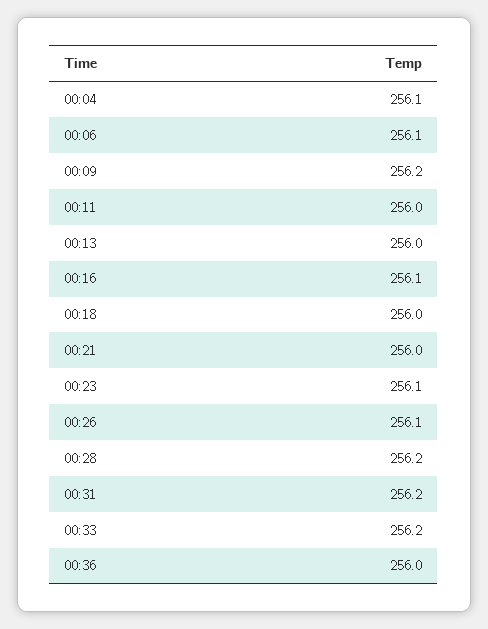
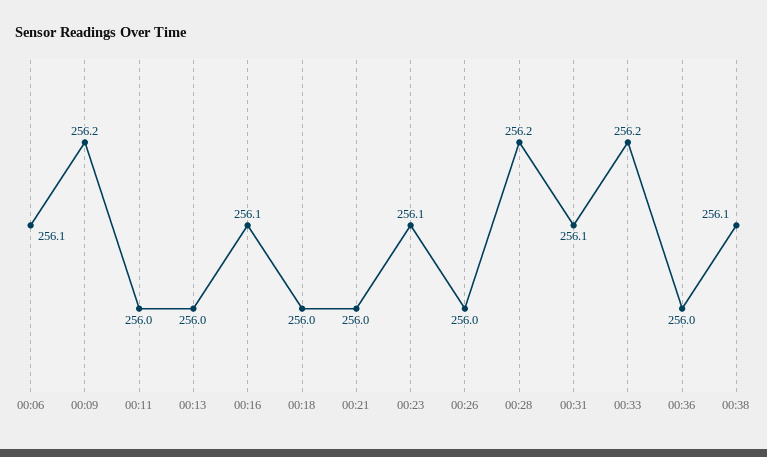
00:04: 256.1 -> none
00:26: 256.1 -> 256
00:31: 256.2 -> 256.1
00:38: none -> 256.1

